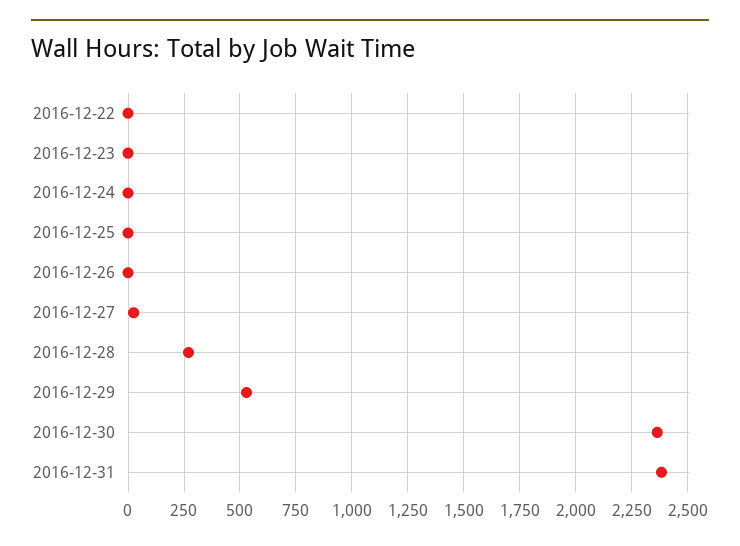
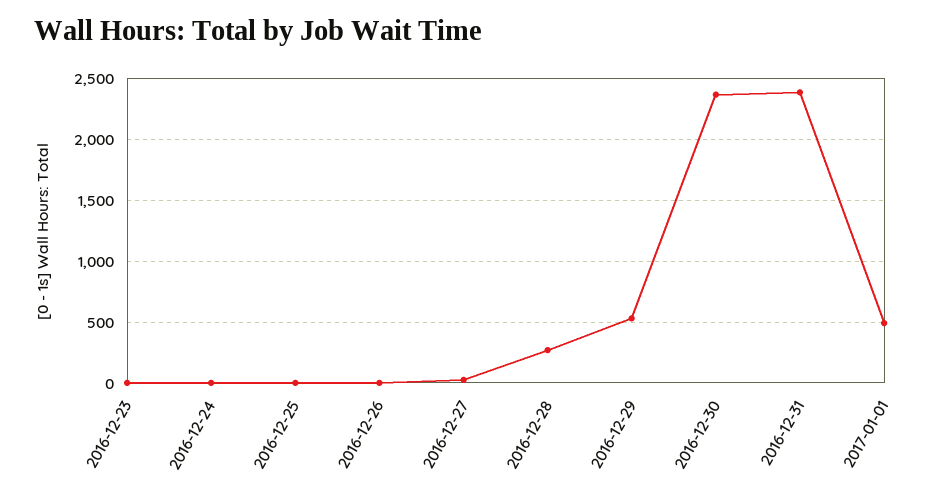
2016-12-22: 0 -> none
2017-01-01: none -> 500

